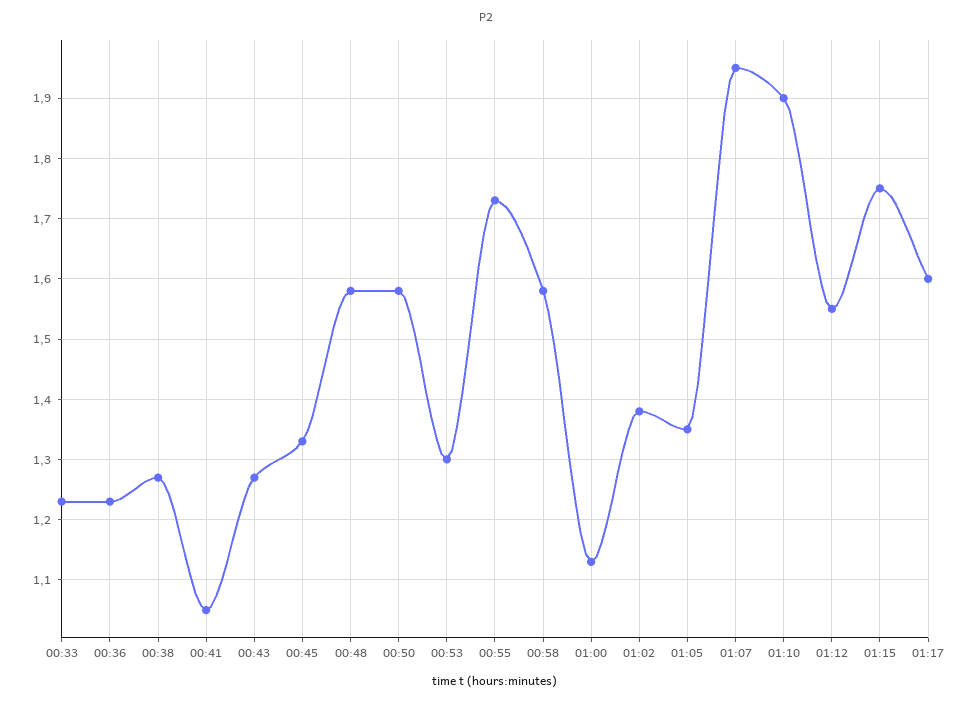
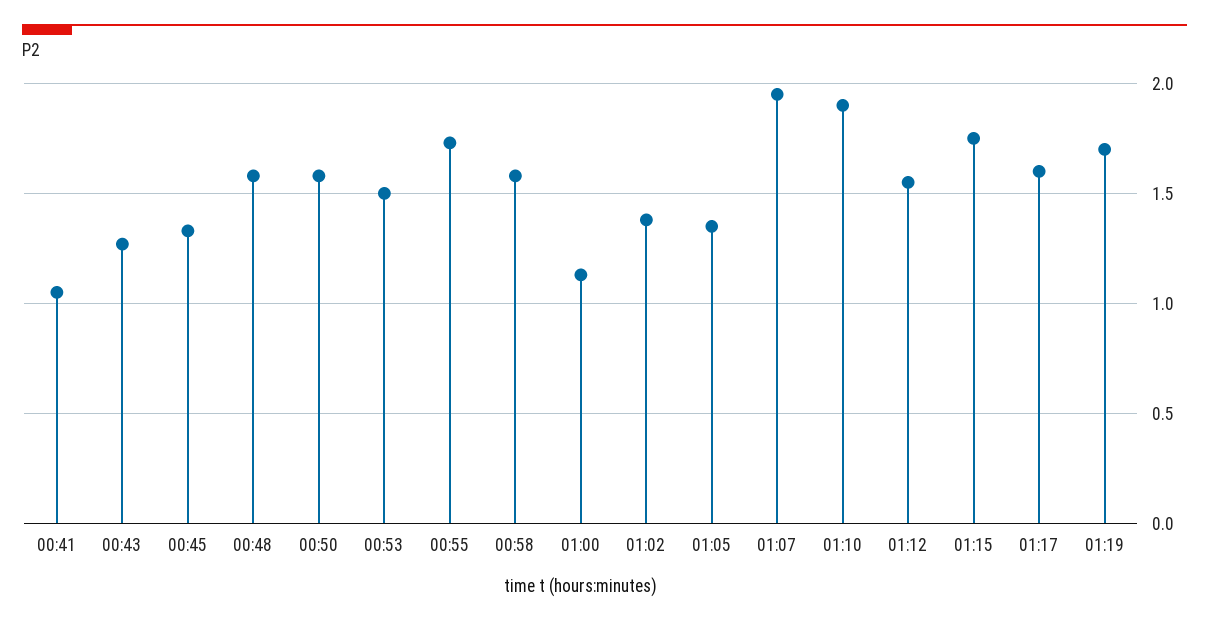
00:33: 1.23 -> none
00:36: 1.23 -> none
00:38: 1.27 -> none
00:53: 1.3 -> 1.5
01:19: none -> 1.7

